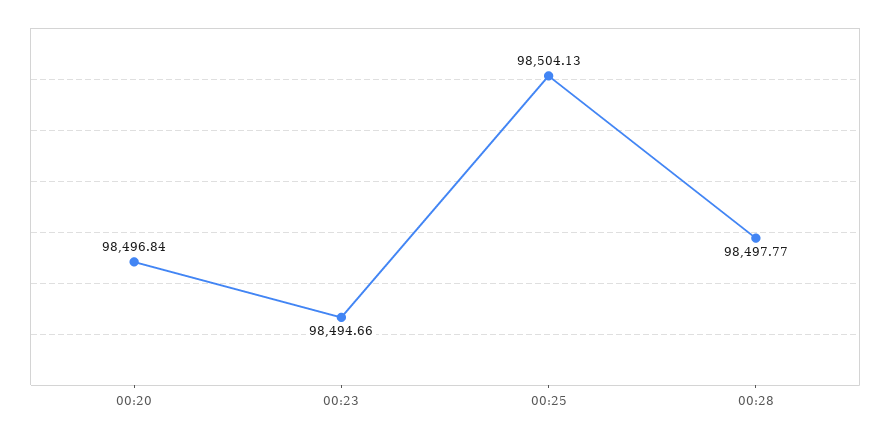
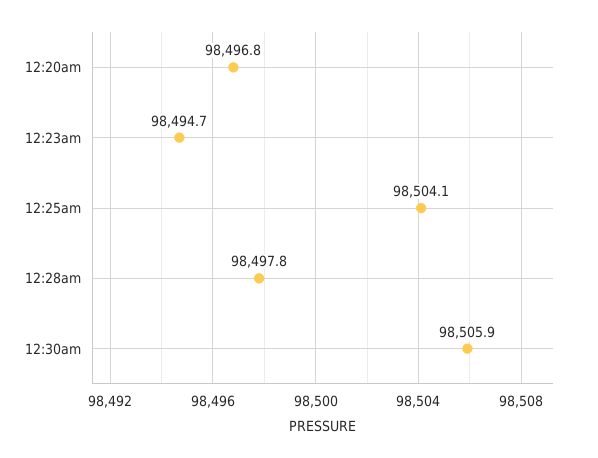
12:30am: none -> 98505.9

